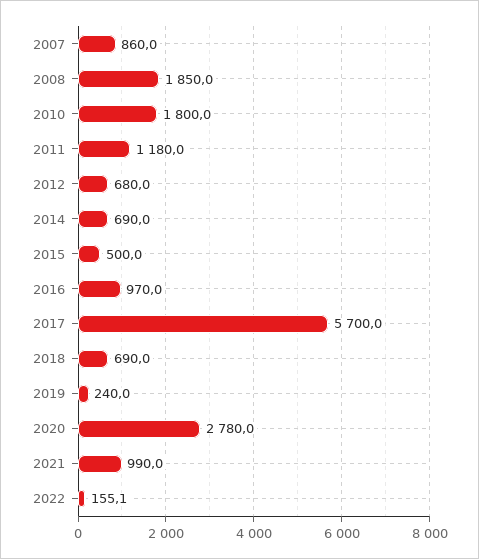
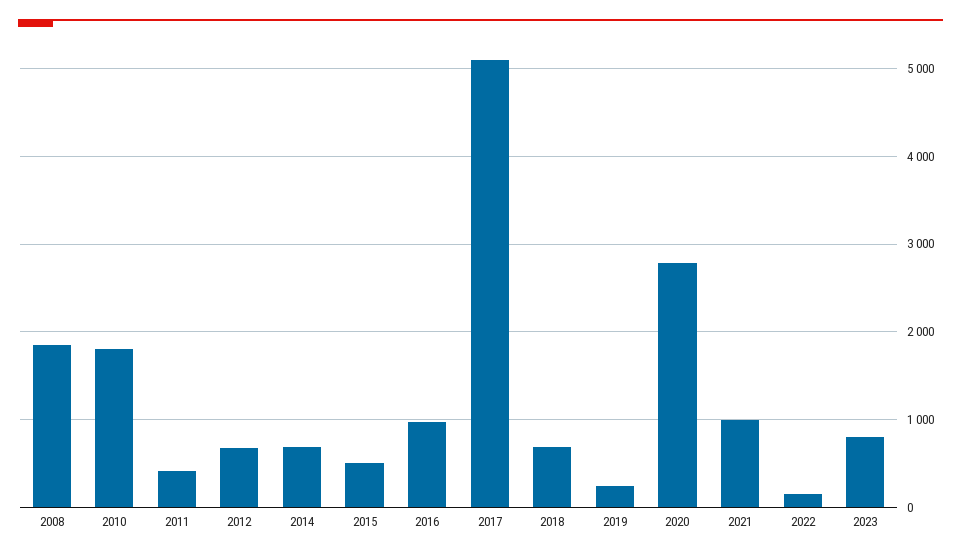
2007: 860 -> none
2011: 1180 -> 400
2017: 5700 -> 5100
2023: none -> 800

